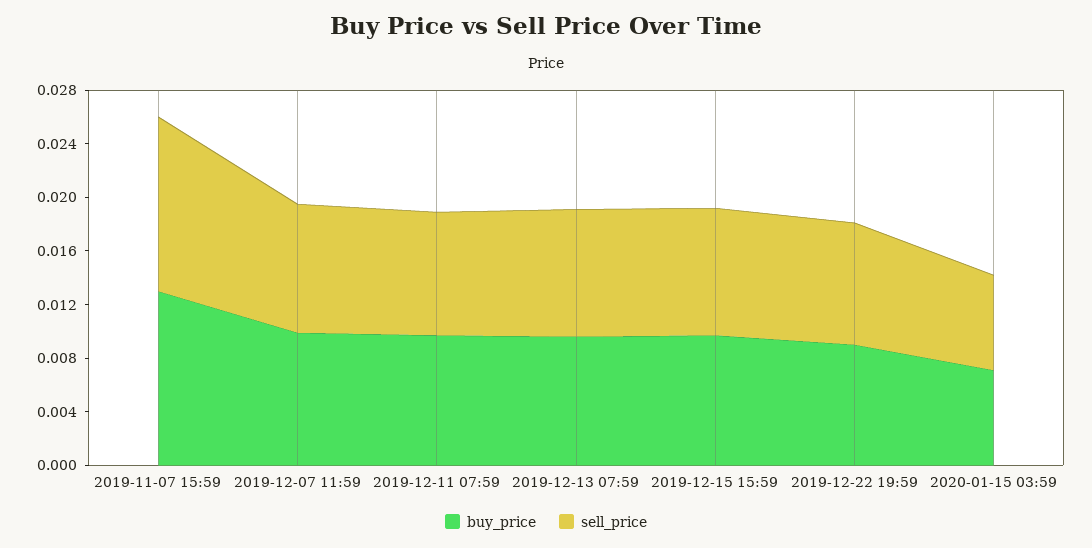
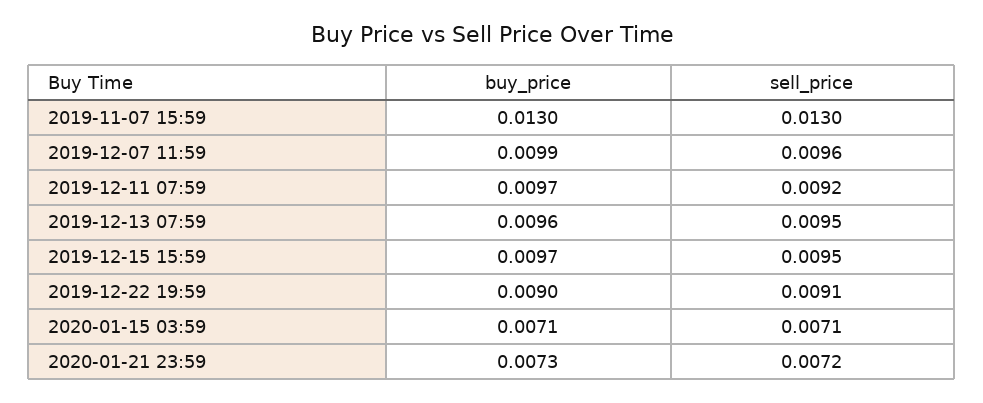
buy_price, 2020-01-21 23:59: none -> 0.0073
sell_price, 2020-01-21 23:59: none -> 0.0072

